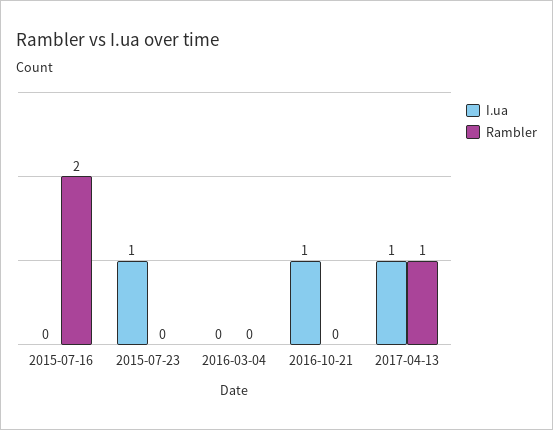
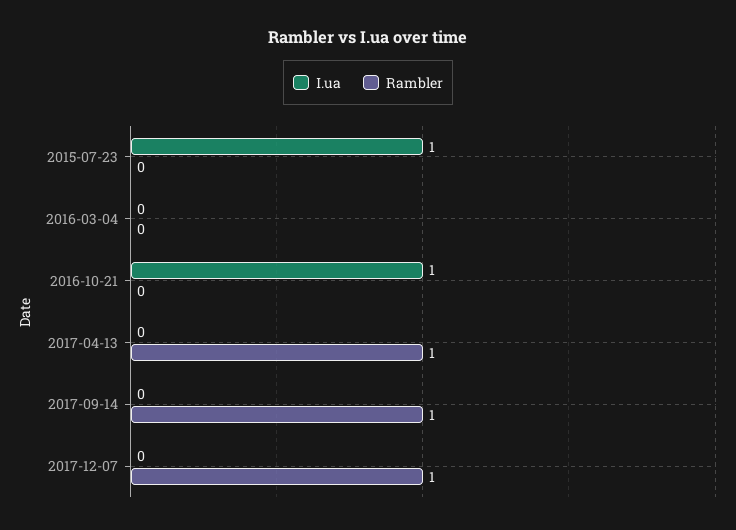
I.ua, 2015-07-16: 0 -> none
Rambler, 2015-07-16: 2 -> none
I.ua, 2017-04-13: 1 -> 0
I.ua, 2017-09-14: none -> 0
Rambler, 2017-09-14: none -> 1
I.ua, 2017-12-07: none -> 0
Rambler, 2017-12-07: none -> 1

